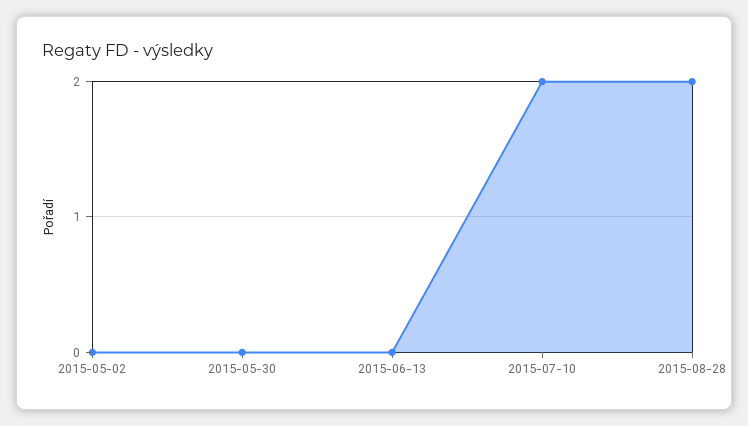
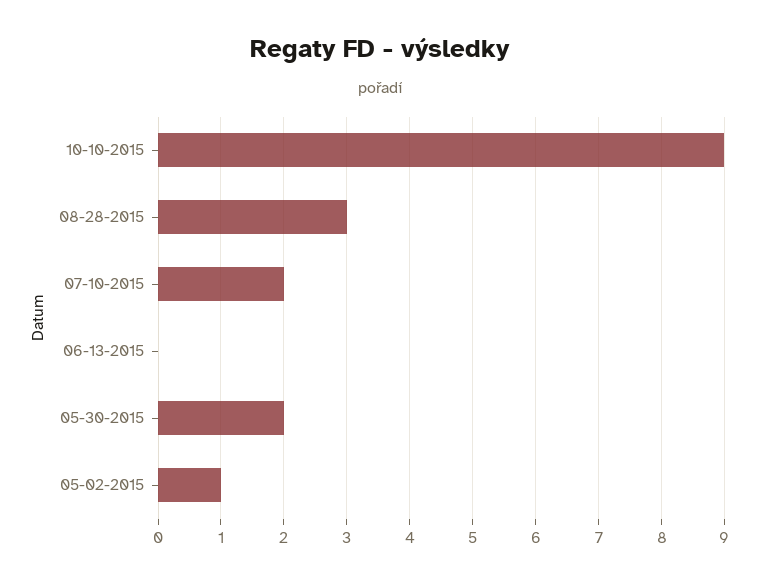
2015-05-02: 0 -> 1
2015-05-30: 0 -> 2
2015-08-28: 2 -> 3
10-10-2015: none -> 9

